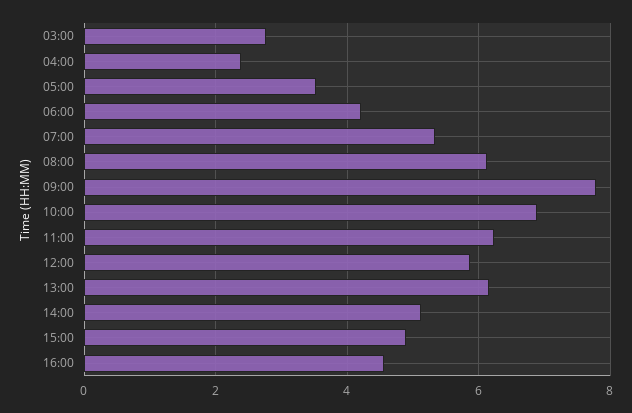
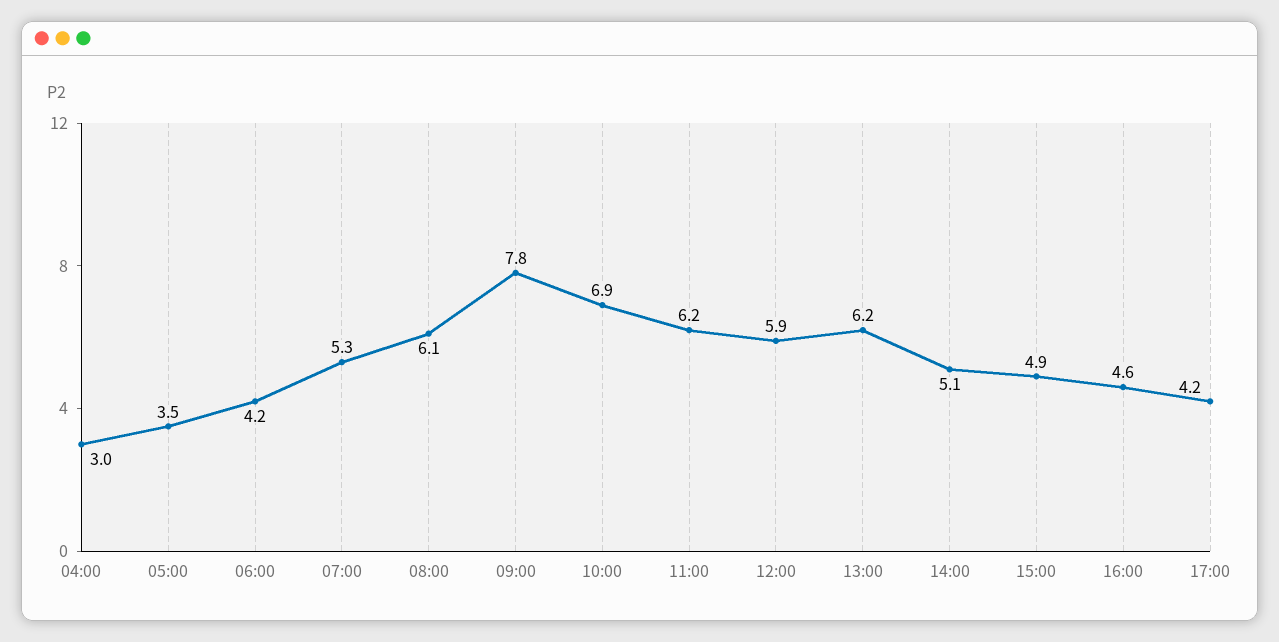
03:00: 2.8 -> none
04:00: 2.4 -> 3
17:00: none -> 4.2

